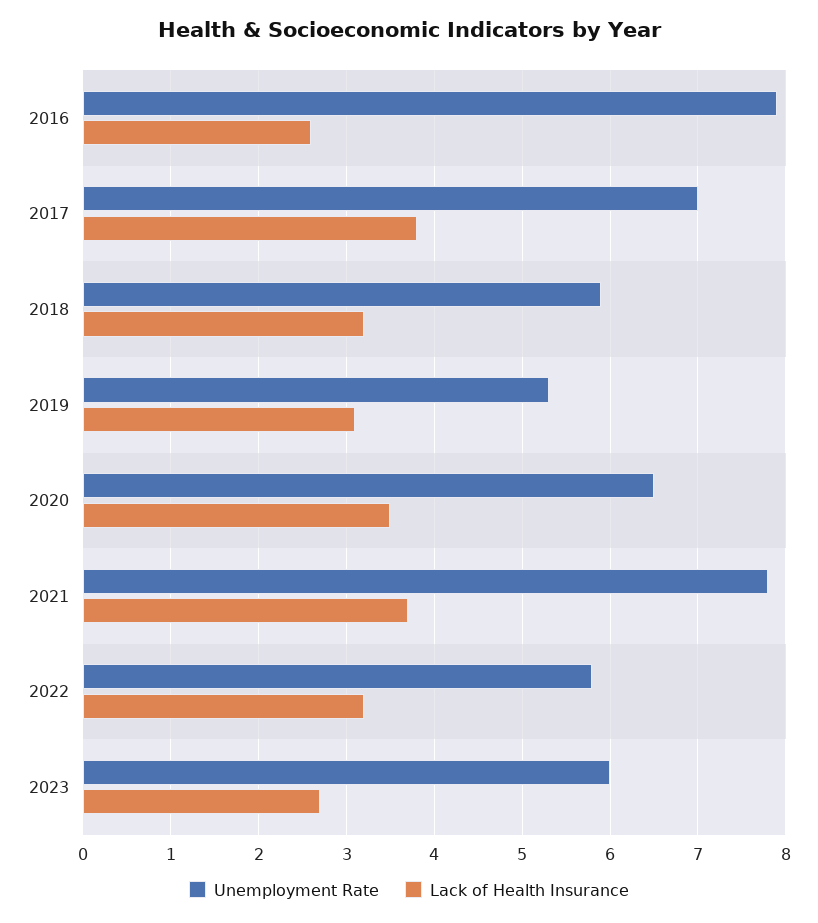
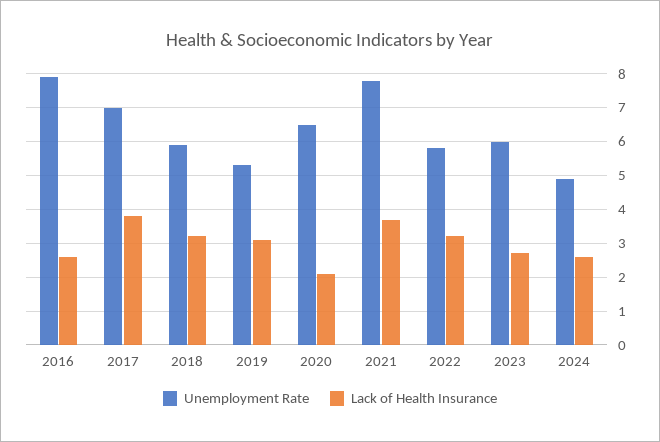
Lack of Health Insurance, 2020: 3.5 -> 2
Unemployment Rate, 2024: none -> 5
Lack of Health Insurance, 2024: none -> 2.5

